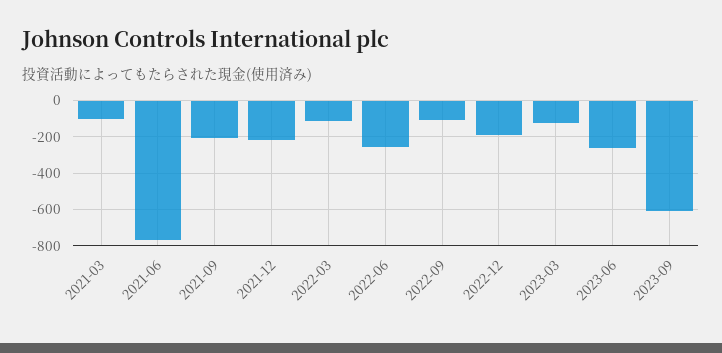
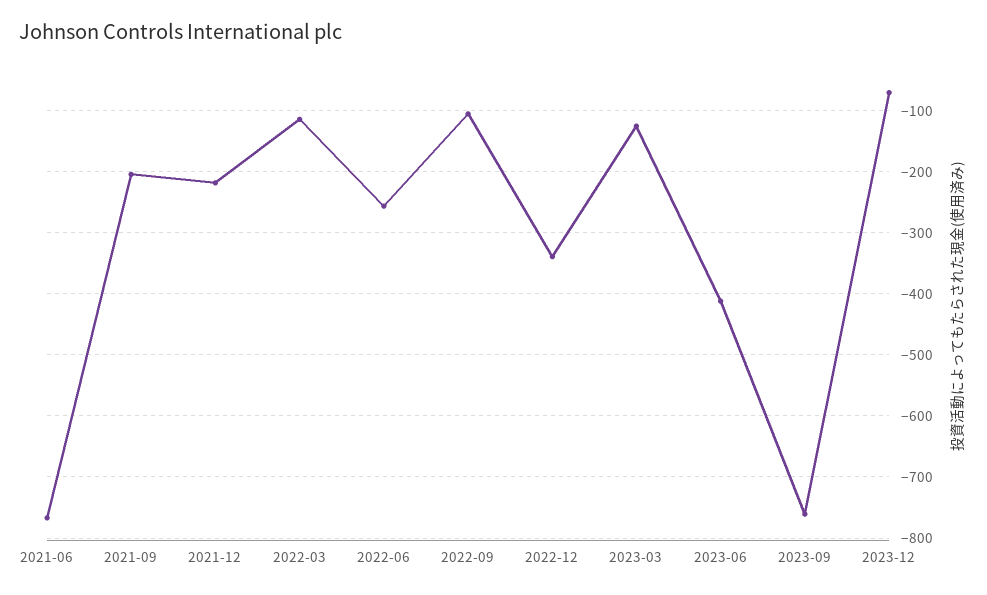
2021-03: -100 -> none
2022-12: -200 -> -340
2023-06: -250 -> -410
2023-09: -600 -> -760
2023-12: none -> -70

